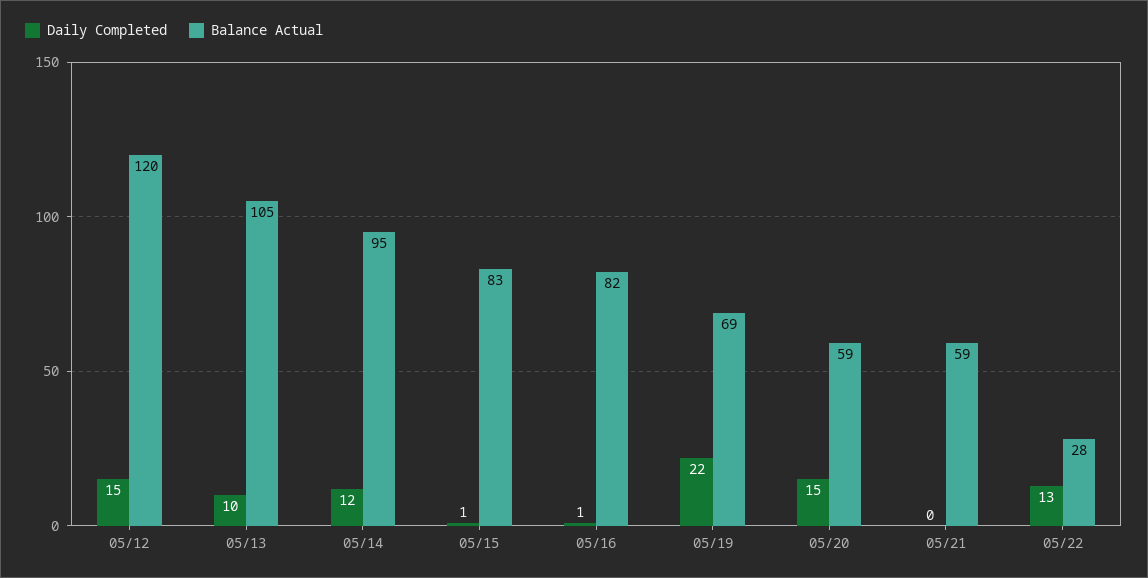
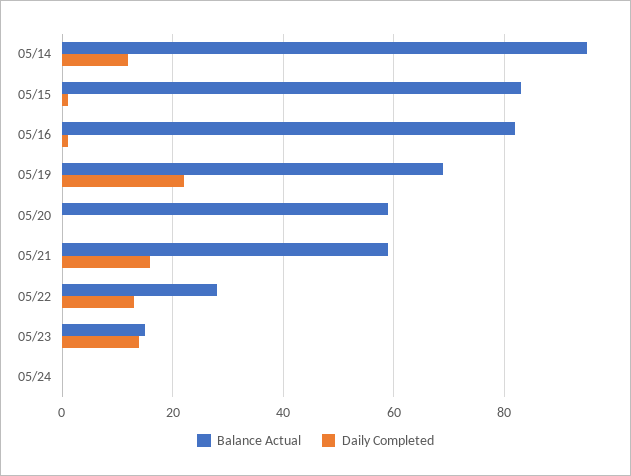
Daily Completed, 05/12: 15 -> none
Balance Actual, 05/12: 120 -> none
Daily Completed, 05/13: 10 -> none
Balance Actual, 05/13: 105 -> none
Daily Completed, 05/20: 15 -> 0
Daily Completed, 05/21: 0 -> 15
Balance Actual, 05/23: none -> 15
Daily Completed, 05/23: none -> 15
Balance Actual, 05/24: none -> 0
Daily Completed, 05/24: none -> 0

